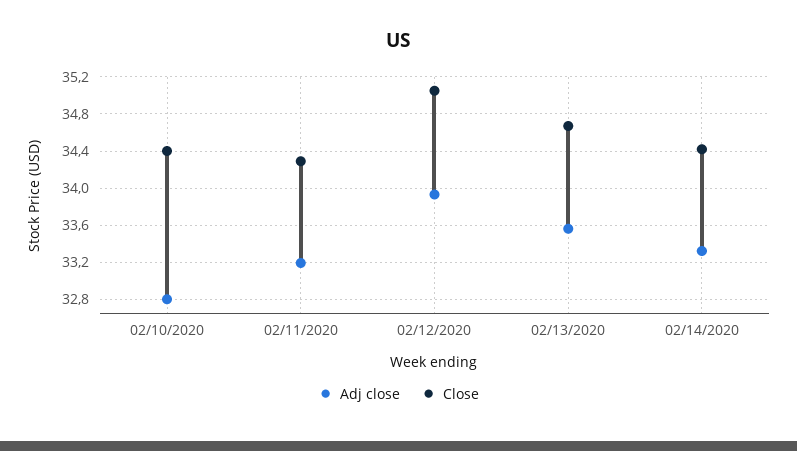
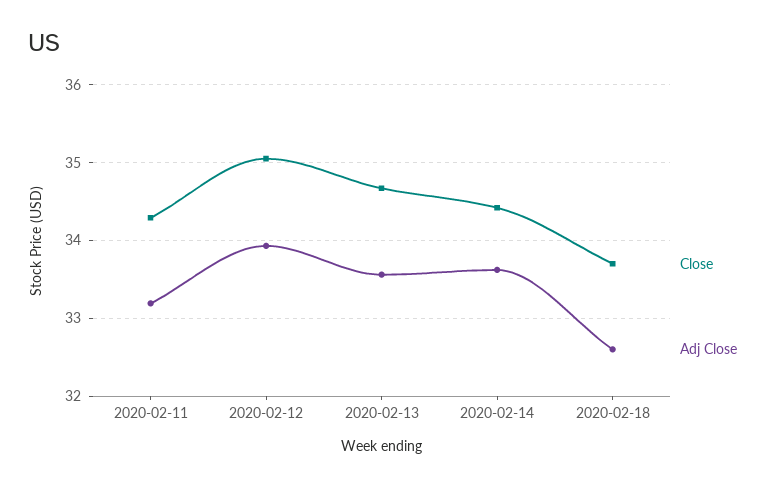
Adj close, 02/10/2020: 32.8 -> none
Close, 02/10/2020: 34.4 -> none
Adj close, 02/14/2020: 33.3 -> 33.6
Close, 2020-02-18: none -> 33.7
Adj close, 2020-02-18: none -> 32.6

